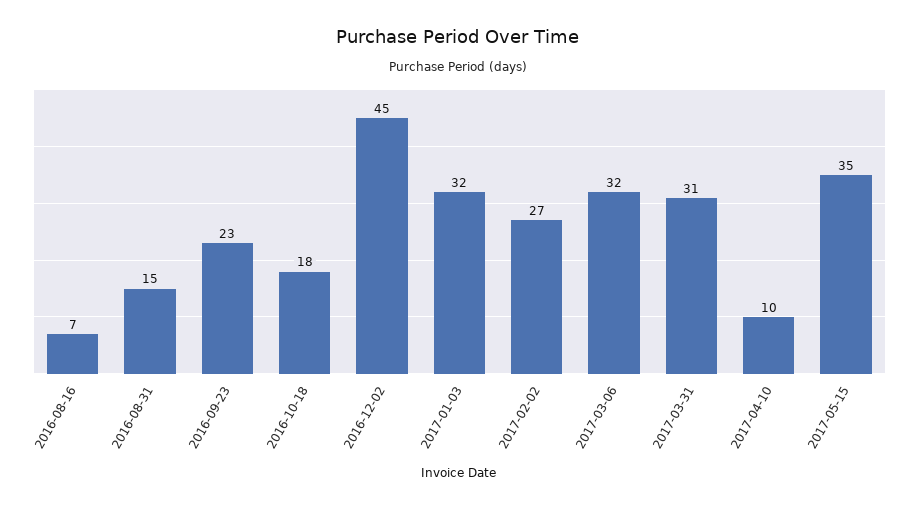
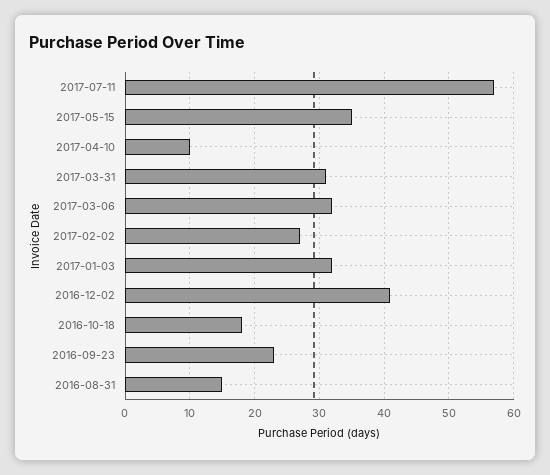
2016-08-16: 7 -> none
2016-12-02: 45 -> 41
2017-07-11: none -> 57

